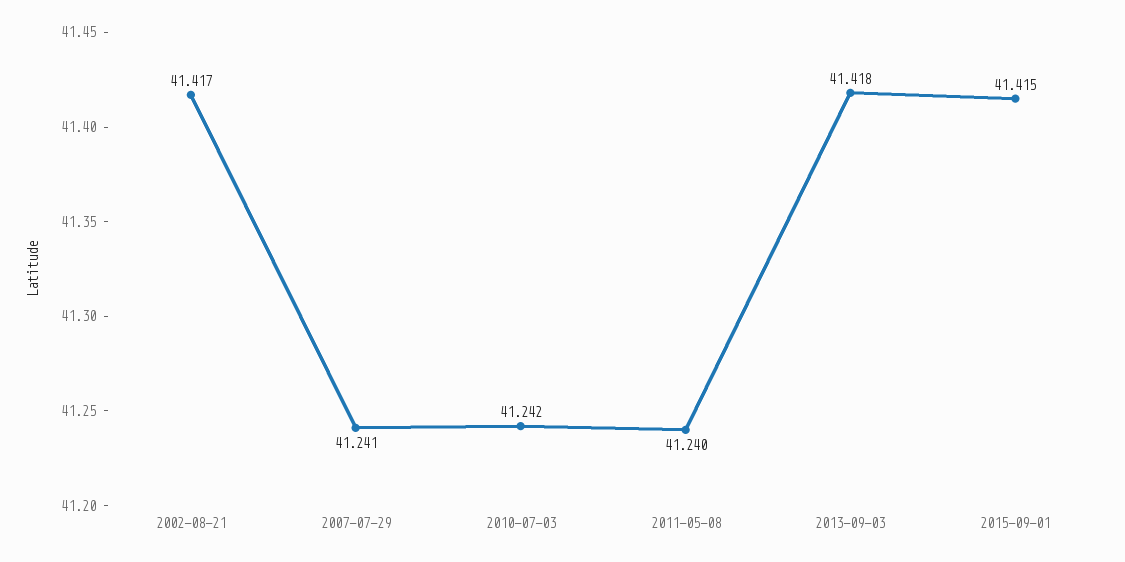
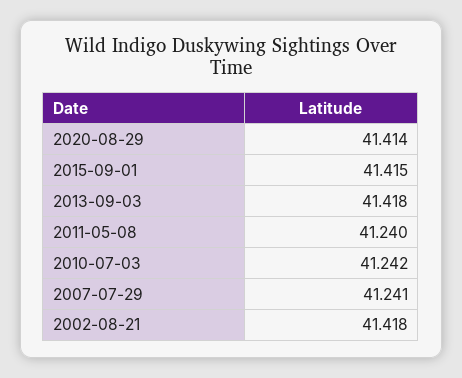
2002-08-21: 41.417 -> 41.418
2020-08-29: none -> 41.414

